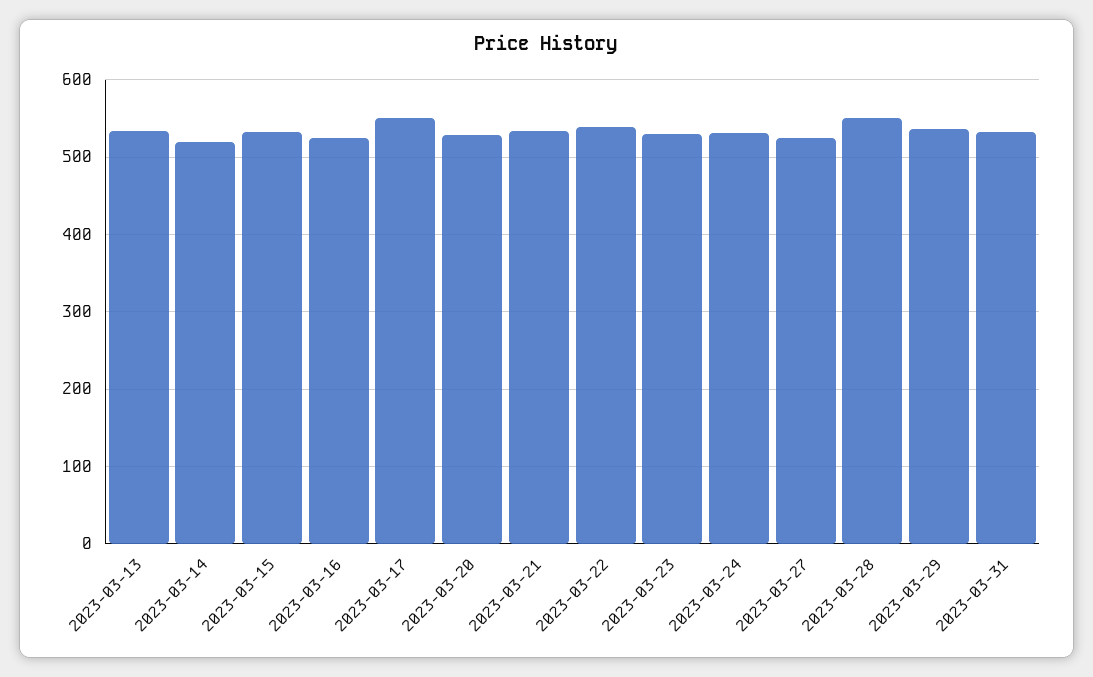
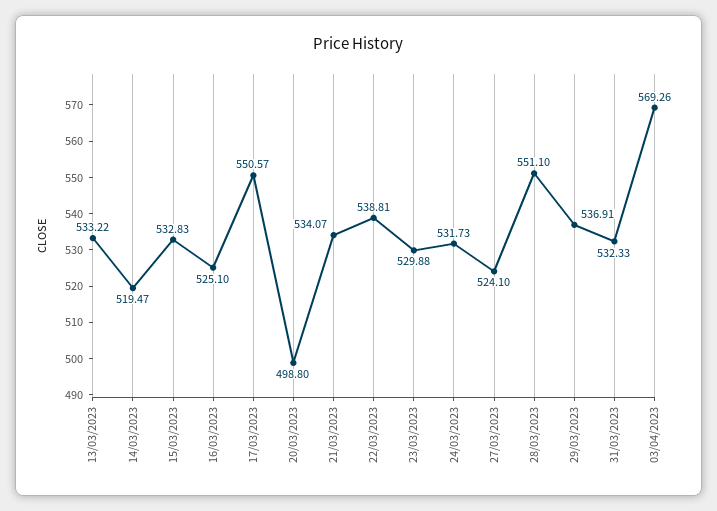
2023-03-20: 530 -> 498.8
03/04/2023: none -> 569.26

